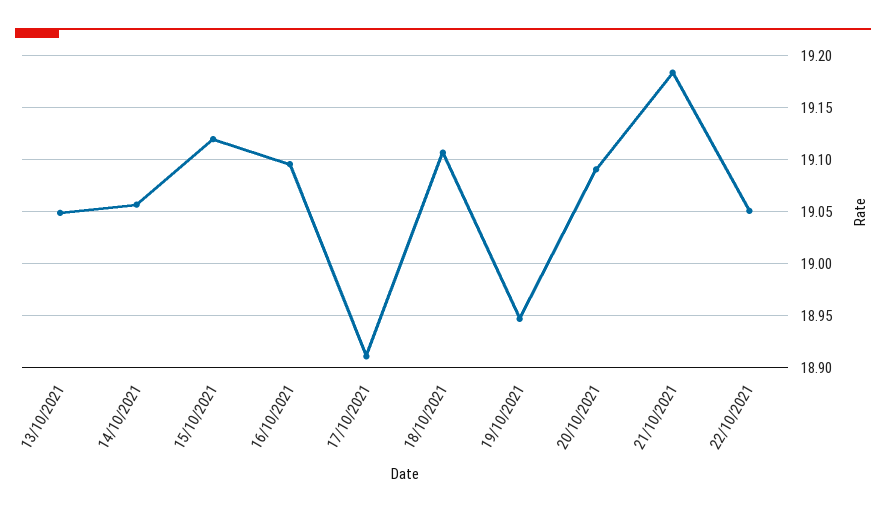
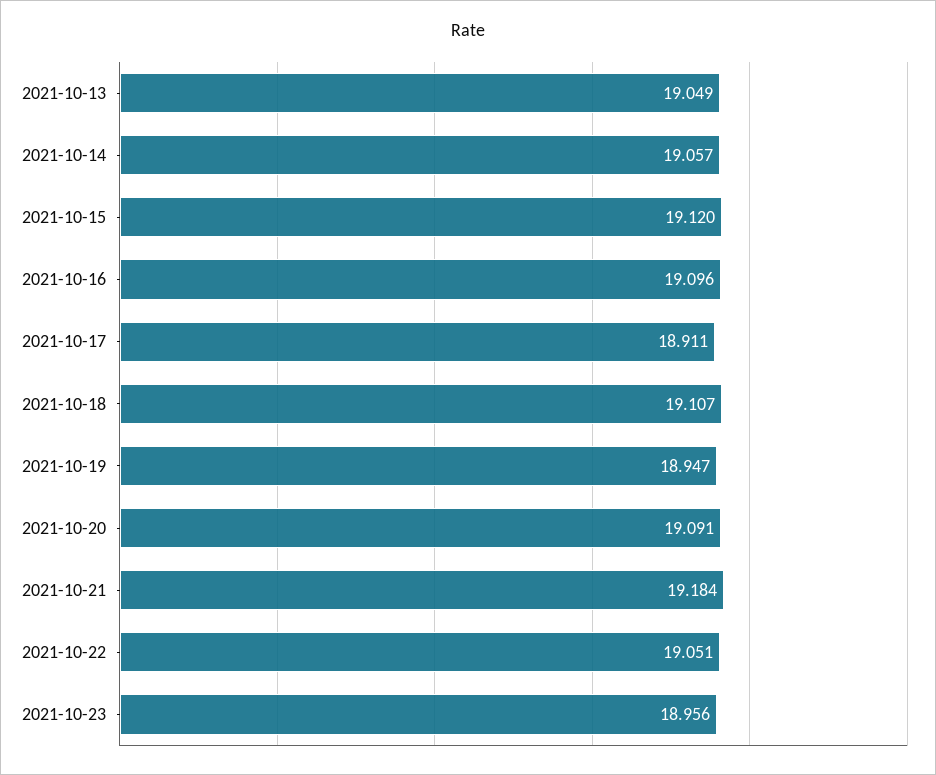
2021-10-23: none -> 18.956

